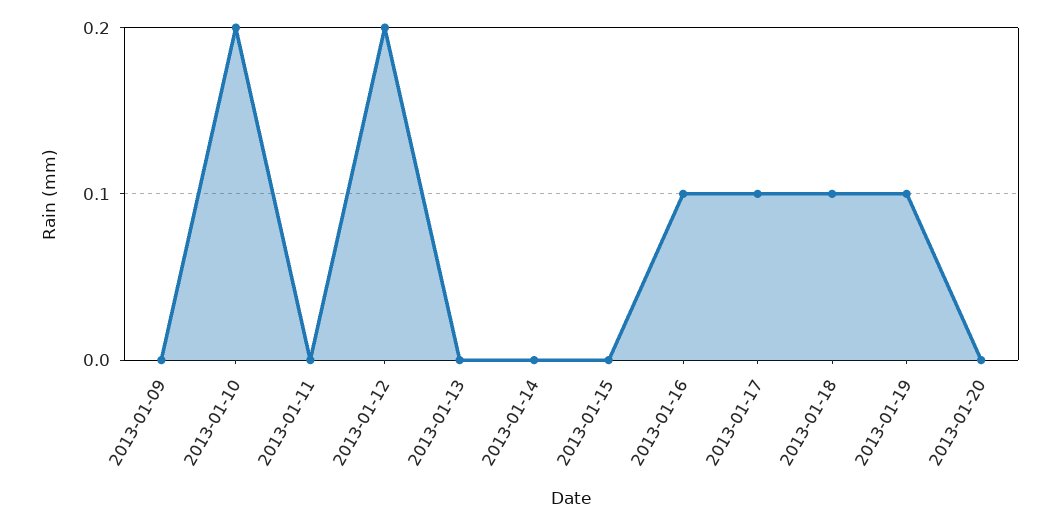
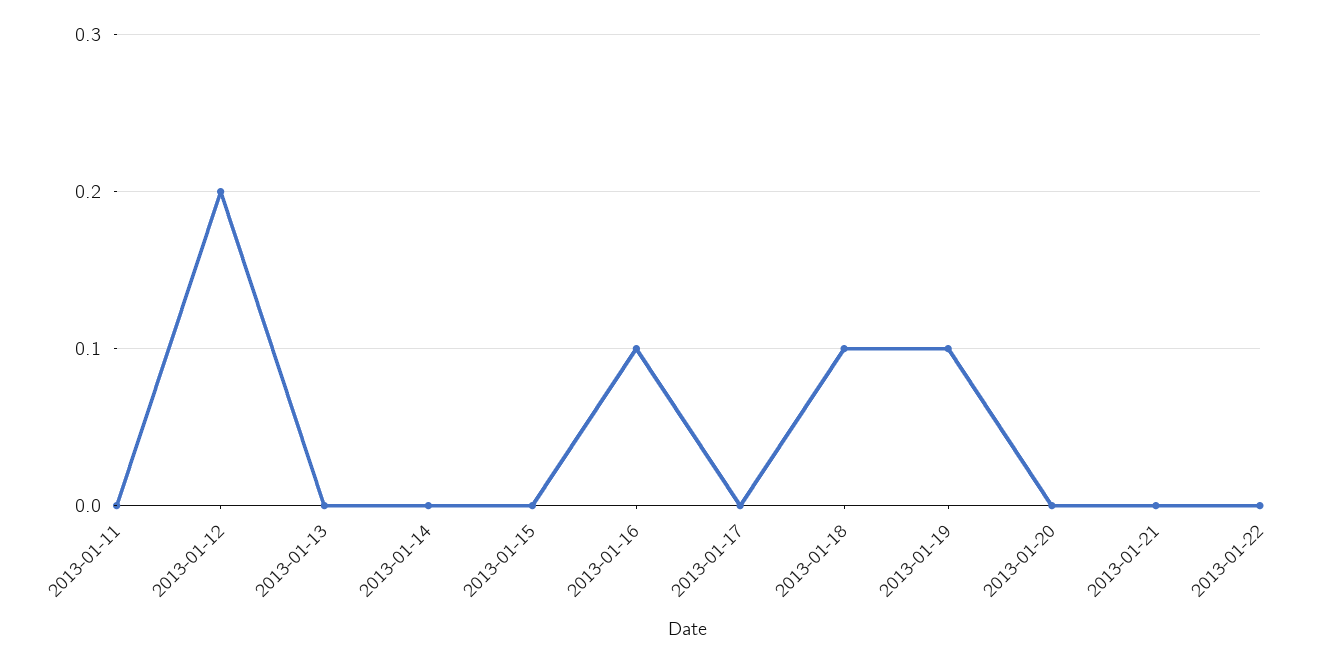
2013-01-09: 0 -> none
2013-01-10: 0.2 -> none
2013-01-17: 0.1 -> 0
2013-01-21: none -> 0
2013-01-22: none -> 0

